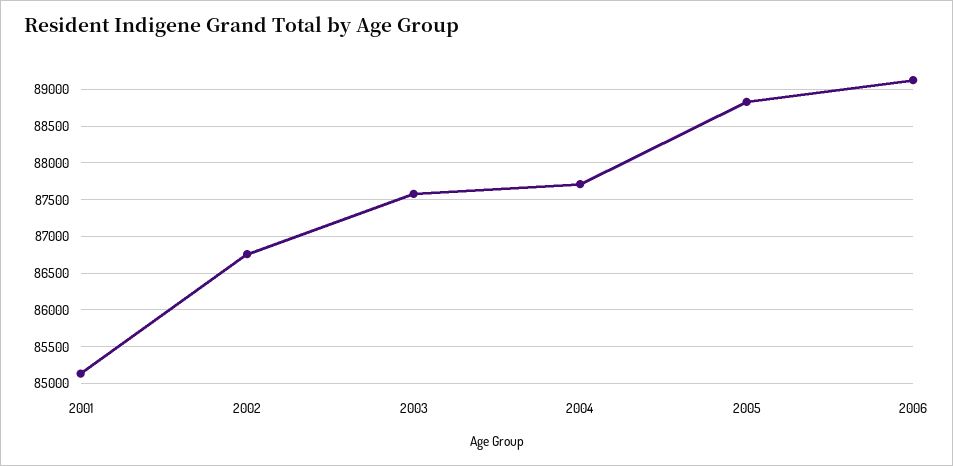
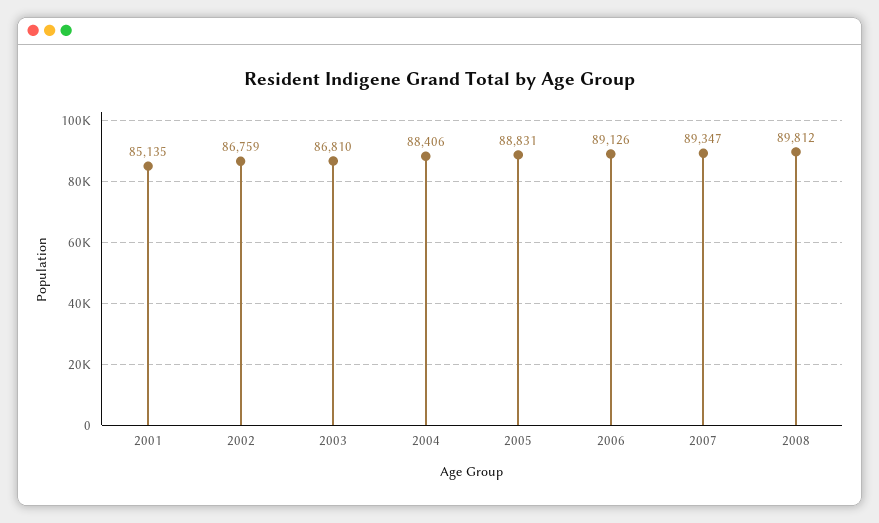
2003: 87600 -> 86810
2004: 87700 -> 88406
2007: none -> 89347
2008: none -> 89812

